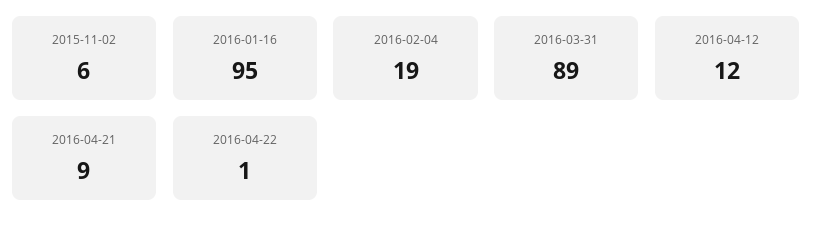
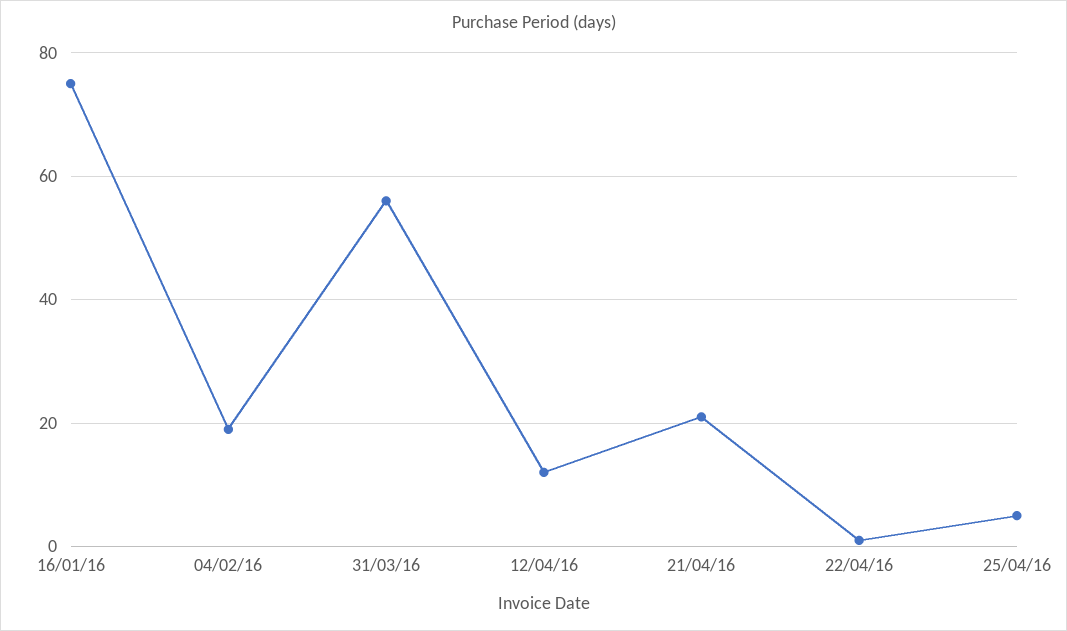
2015-11-02: 6 -> none
2016-01-16: 95 -> 75
2016-03-31: 89 -> 55
2016-04-21: 9 -> 20
25/04/16: none -> 5

